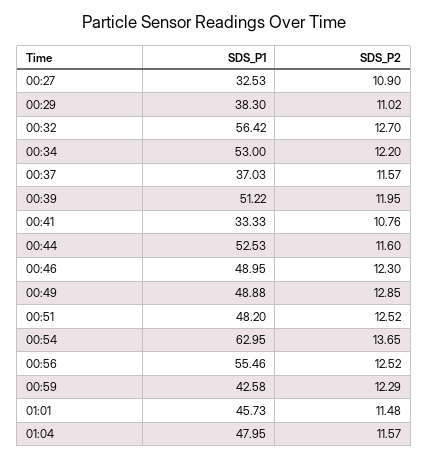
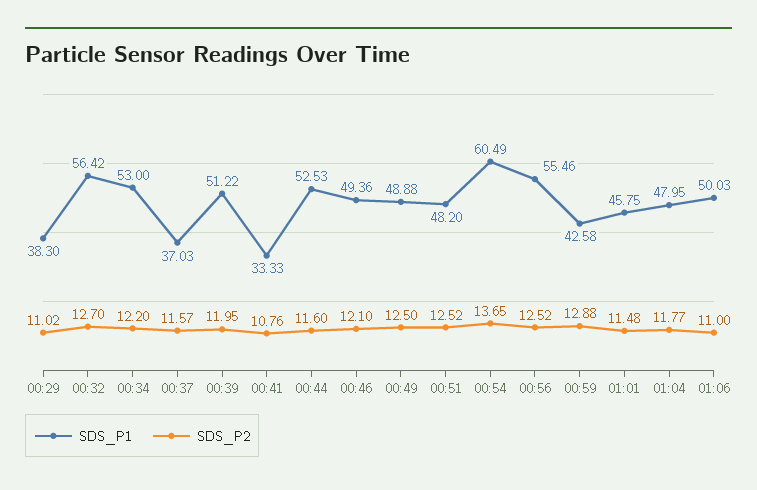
SDS_P1, 00:27: 32.53 -> none
SDS_P2, 00:27: 10.9 -> none
SDS_P1, 00:46: 48.95 -> 49.36
SDS_P2, 00:46: 12.3 -> 12.1
SDS_P2, 00:49: 12.85 -> 12.5
SDS_P1, 00:54: 62.95 -> 60.49
SDS_P2, 00:59: 12.29 -> 12.88
SDS_P1, 01:01: 45.73 -> 45.75
SDS_P2, 01:04: 11.57 -> 11.77
SDS_P1, 01:06: none -> 50.03
SDS_P2, 01:06: none -> 11

